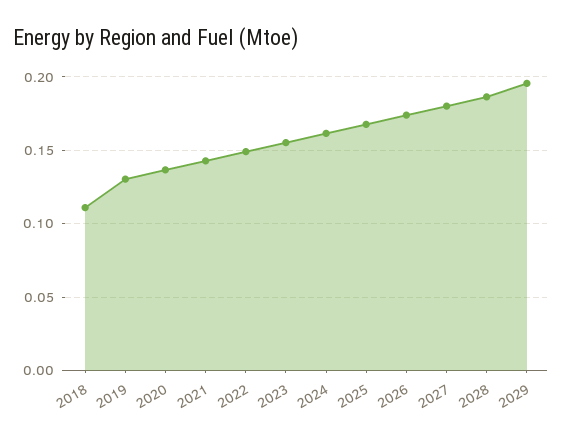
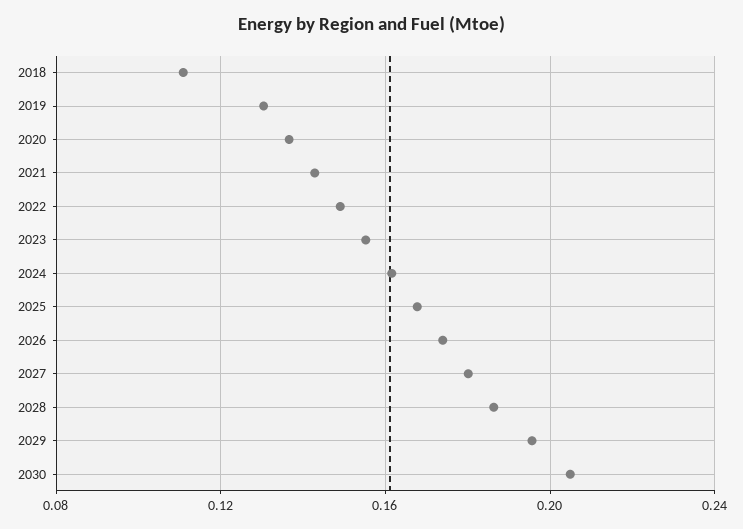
2030: none -> 0.205

